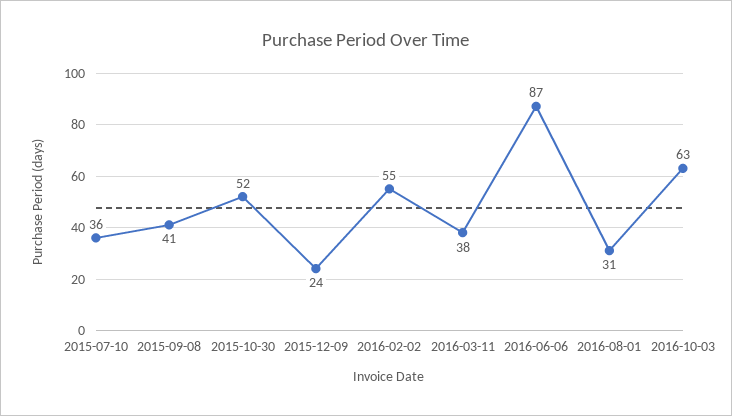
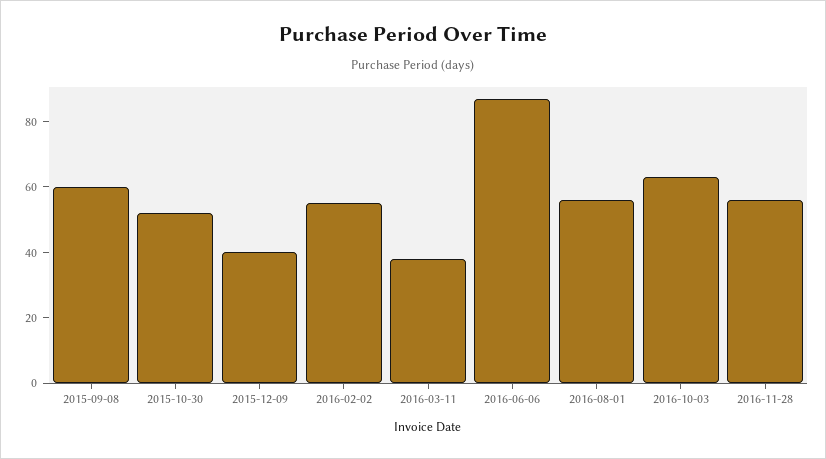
2015-07-10: 36 -> none
2015-09-08: 41 -> 60
2015-12-09: 24 -> 40
2016-08-01: 31 -> 55
2016-11-28: none -> 55

